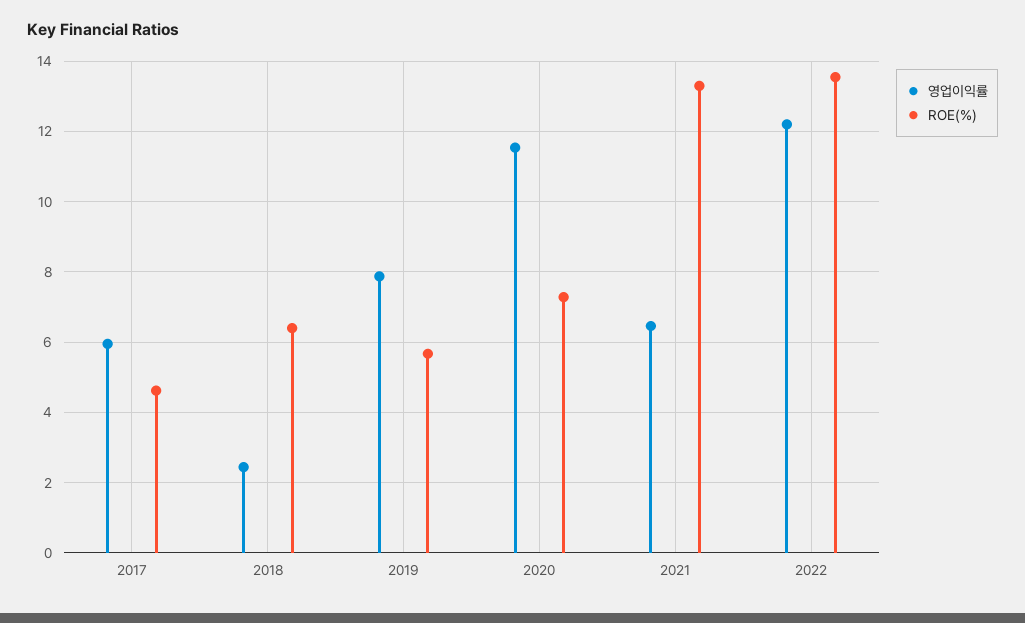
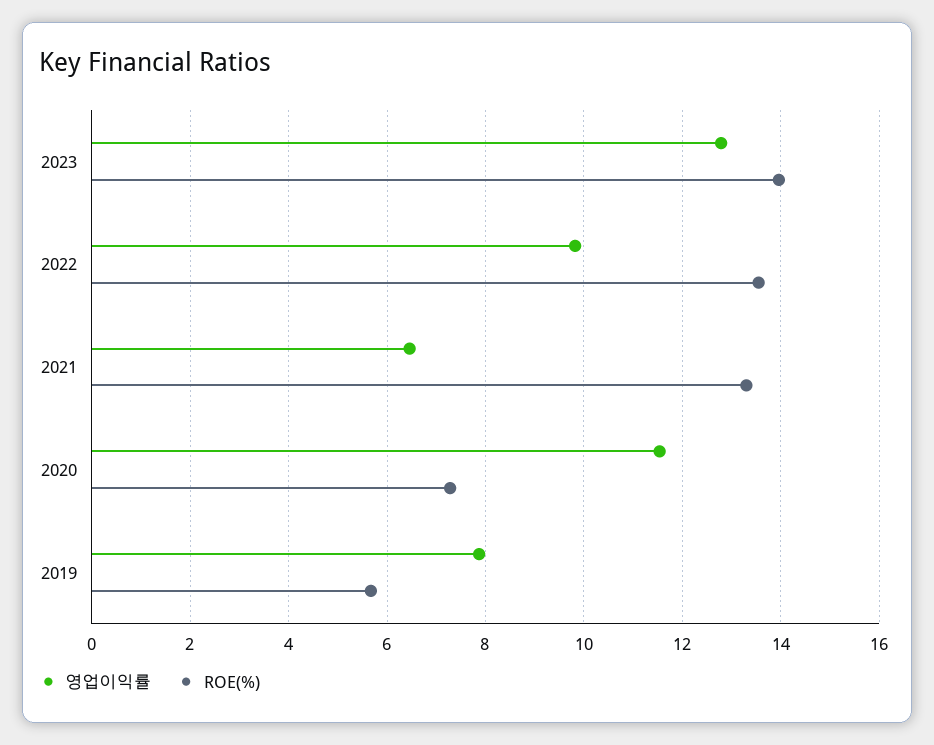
영업이익률, 2017: 6 -> none
ROE(%), 2017: 4.6 -> none
영업이익률, 2018: 2.4 -> none
ROE(%), 2018: 6.4 -> none
영업이익률, 2022: 12.2 -> 9.8
영업이익률, 2023: none -> 12.8
ROE(%), 2023: none -> 14

